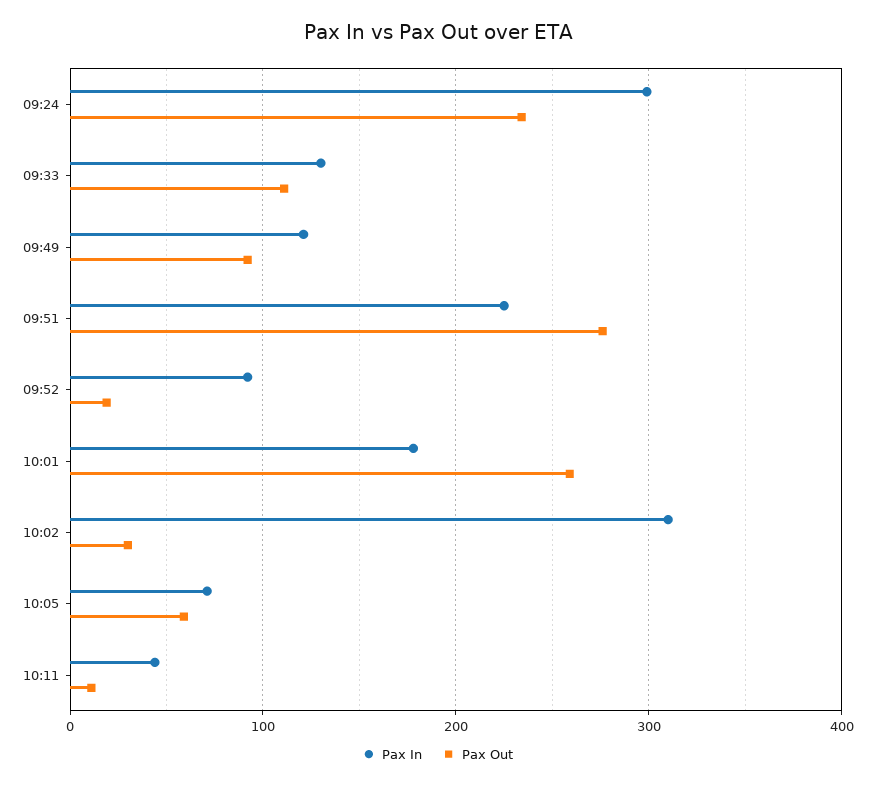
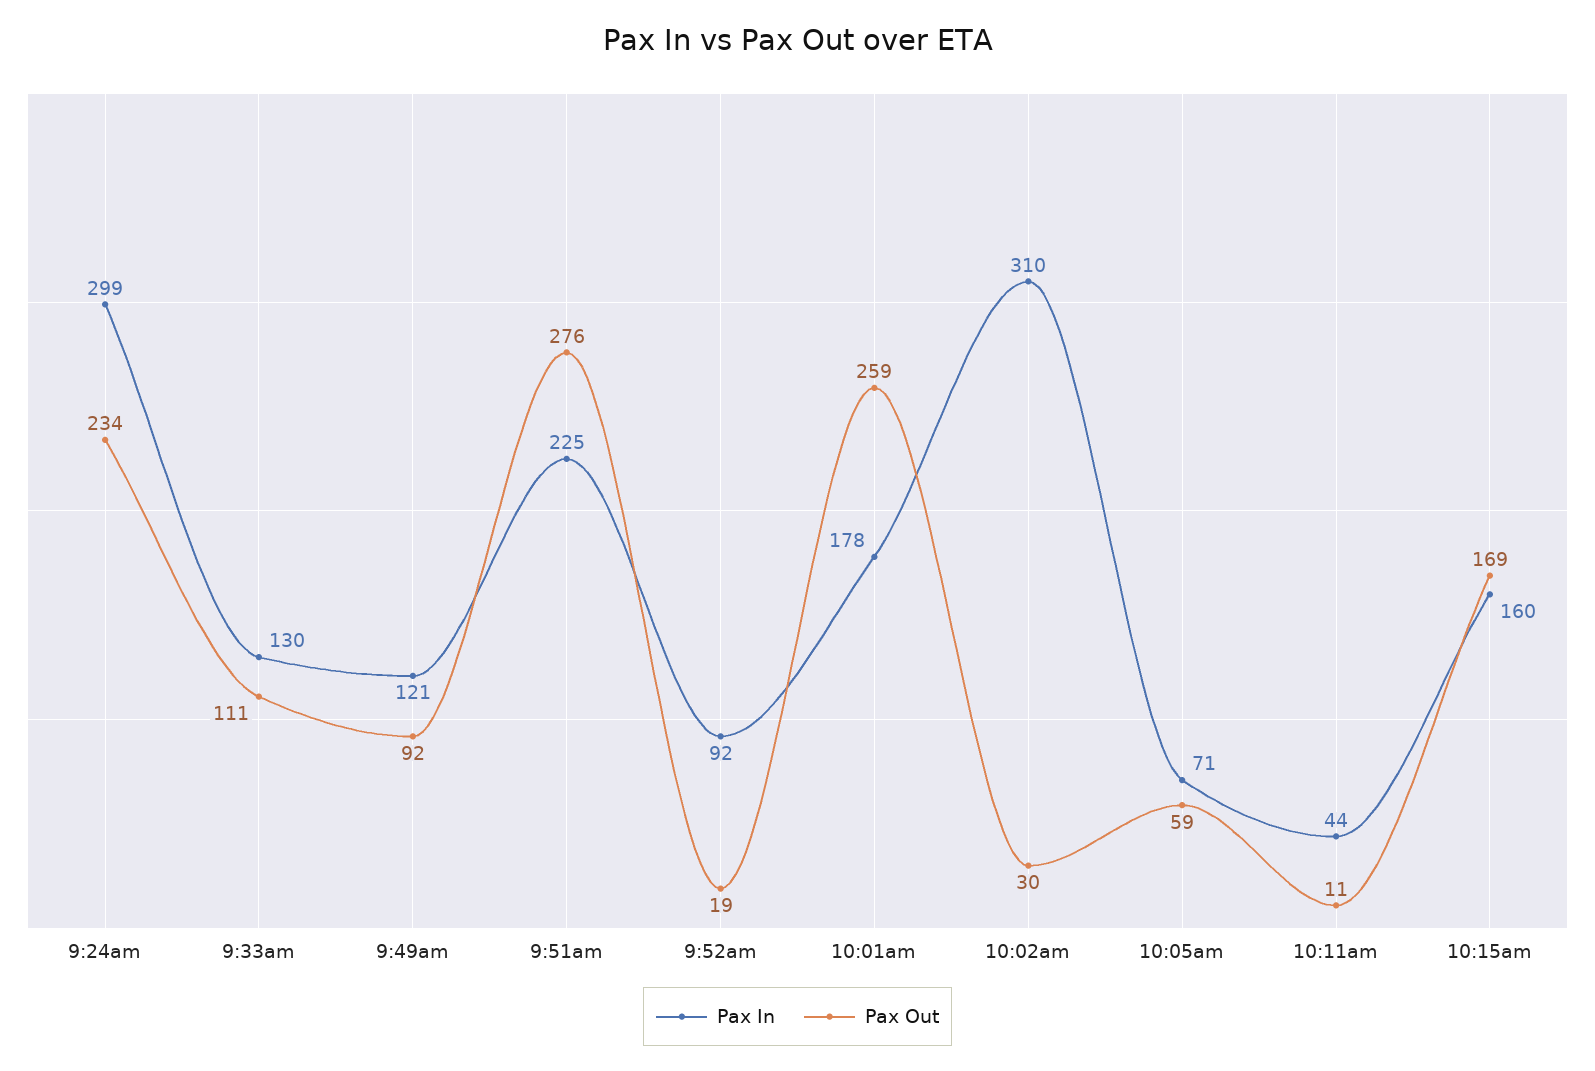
Pax In, 10:15am: none -> 160
Pax Out, 10:15am: none -> 169

